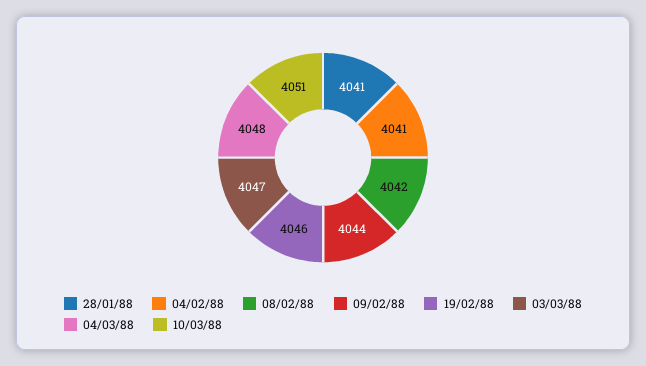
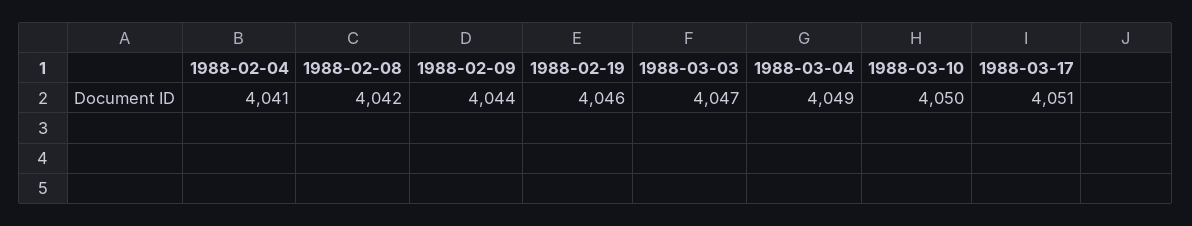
28/01/88: 4041 -> none
04/03/88: 4048 -> 4049
10/03/88: 4051 -> 4050
1988-03-17: none -> 4051

